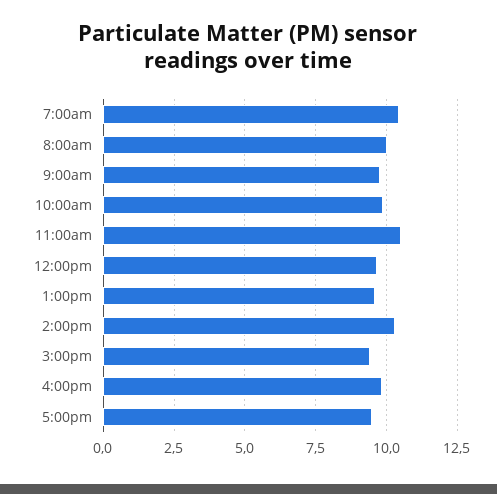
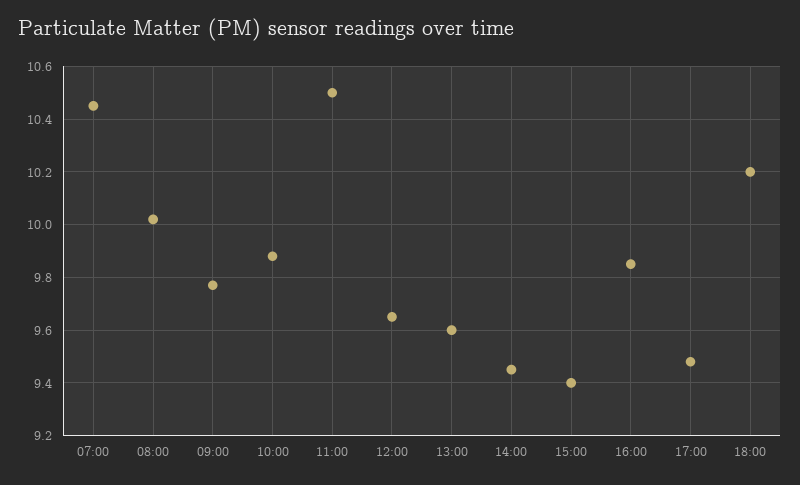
2:00pm: 10.25 -> 9.45
18:00: none -> 10.2

